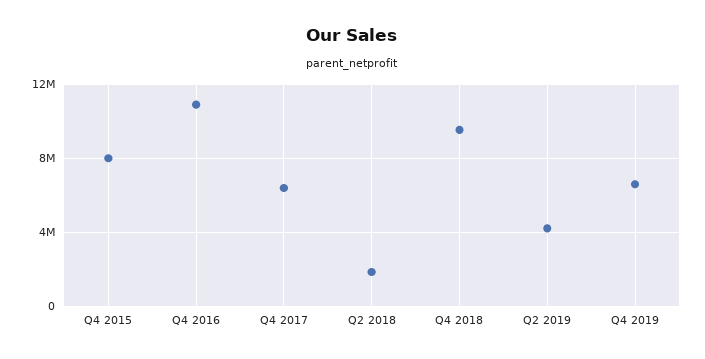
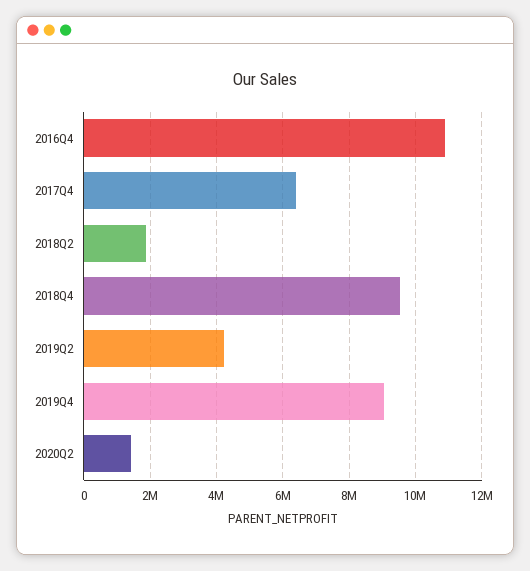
Q4 2015: 8000000 -> none
Q4 2019: 6500000 -> 9000000
2020Q2: none -> 1400000

